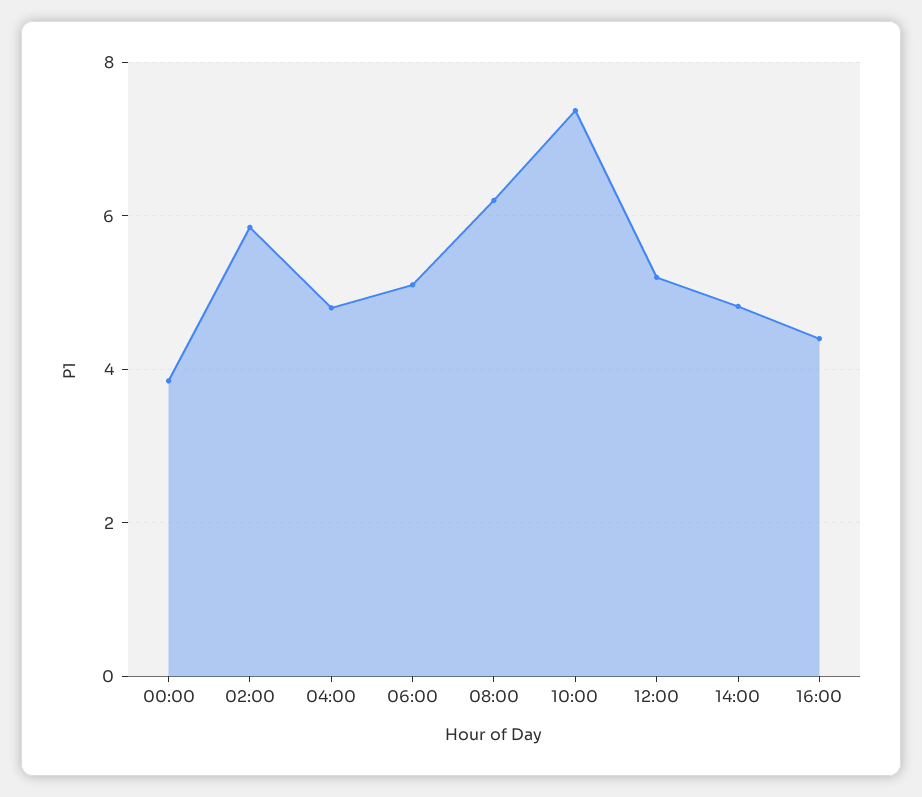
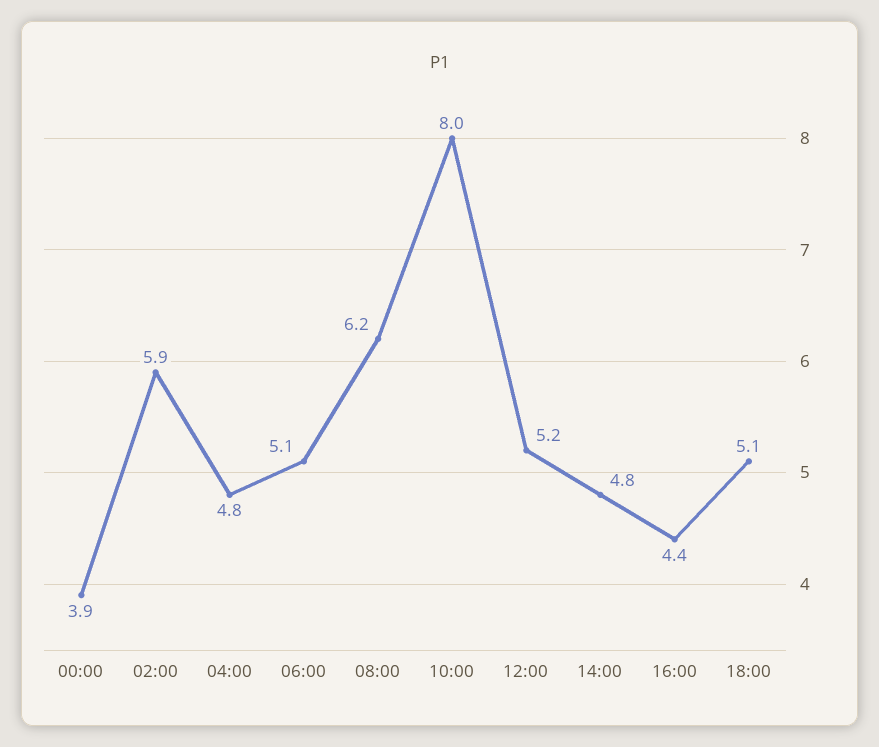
10:00: 7.4 -> 8
18:00: none -> 5.1

